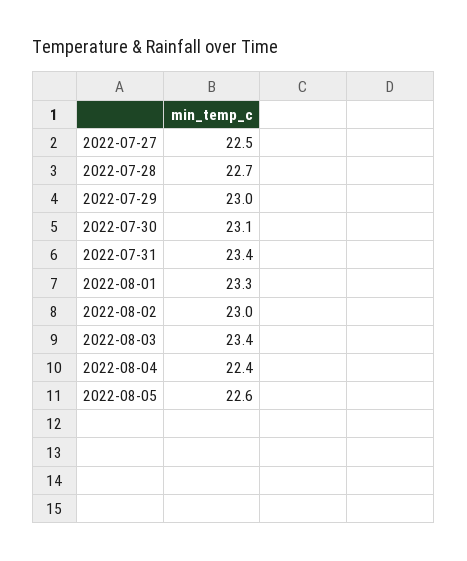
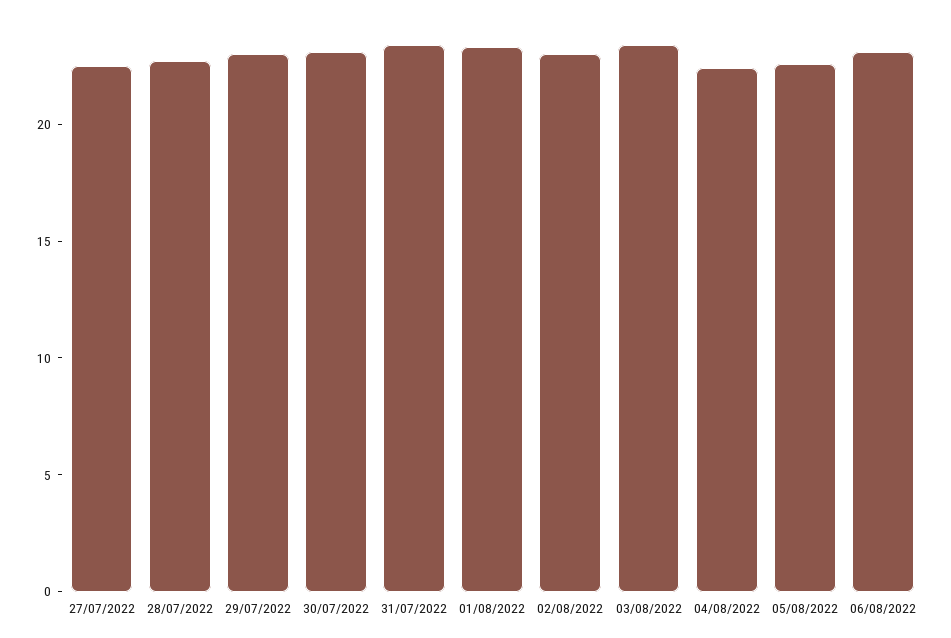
06/08/2022: none -> 23

